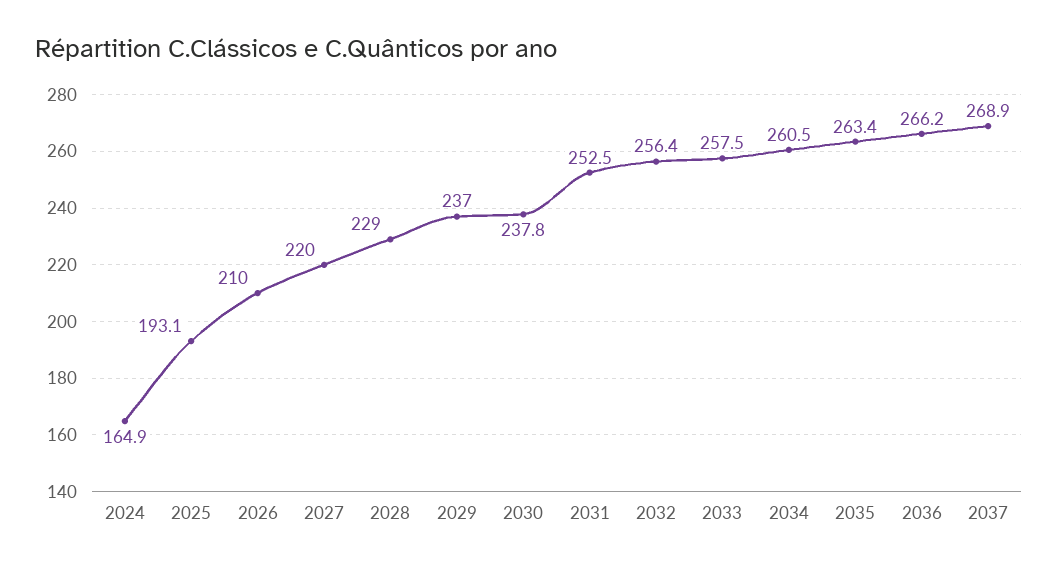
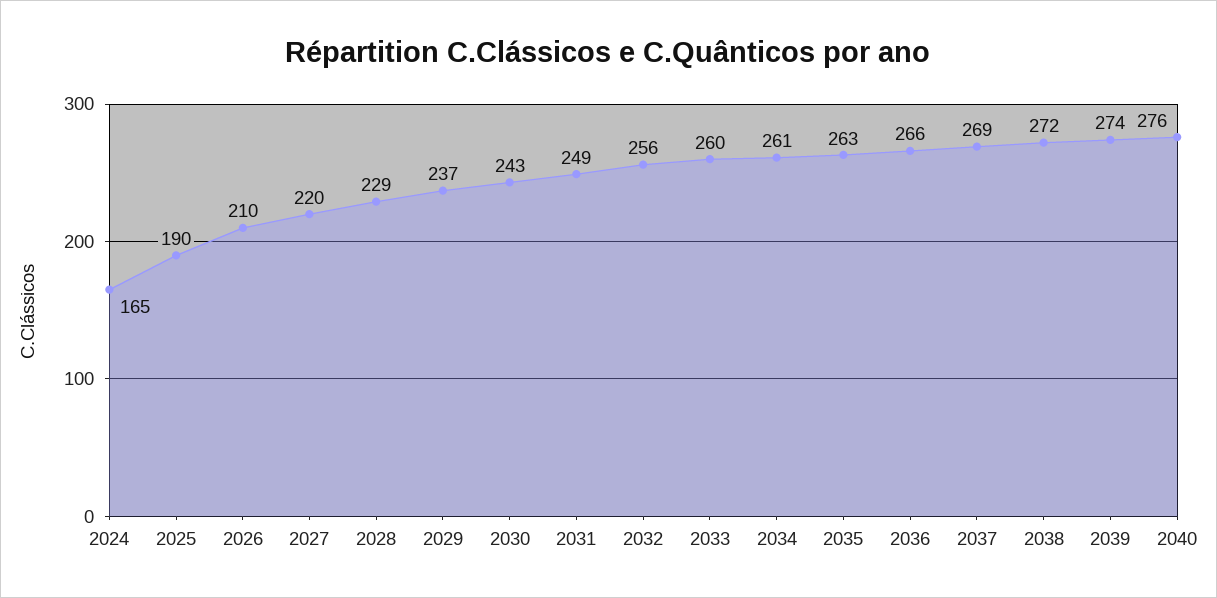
2025: 193.1 -> 190
2030: 237.8 -> 243
2031: 252.5 -> 249
2033: 257.5 -> 260
2038: none -> 272
2039: none -> 274
2040: none -> 276

